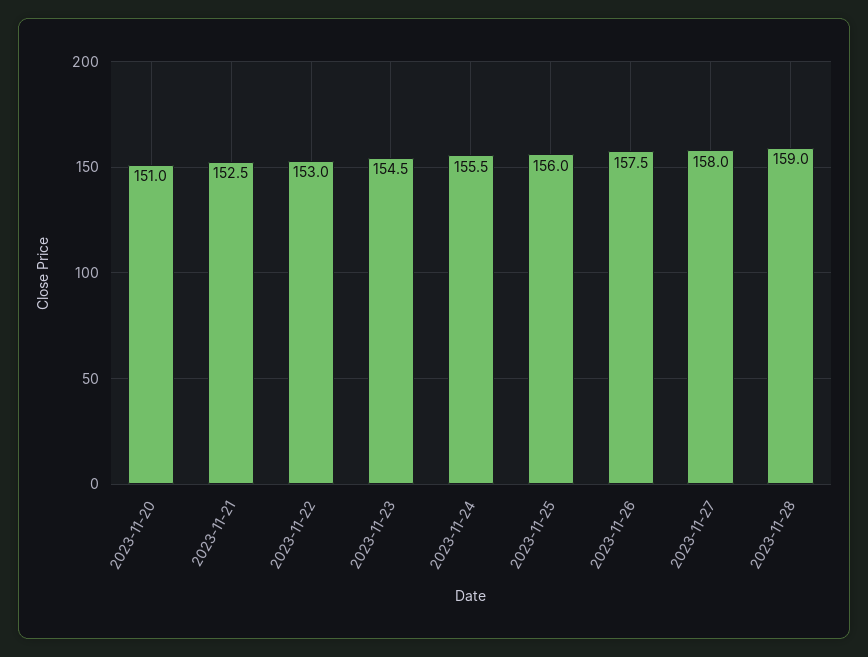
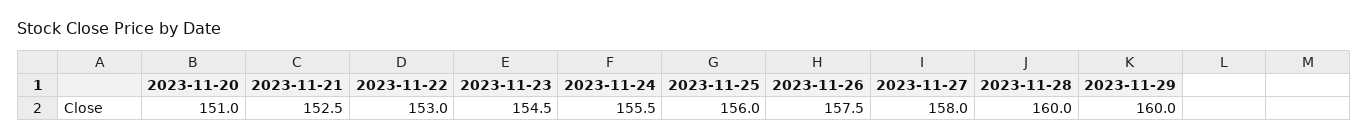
2023-11-28: 159 -> 160
2023-11-29: none -> 160

